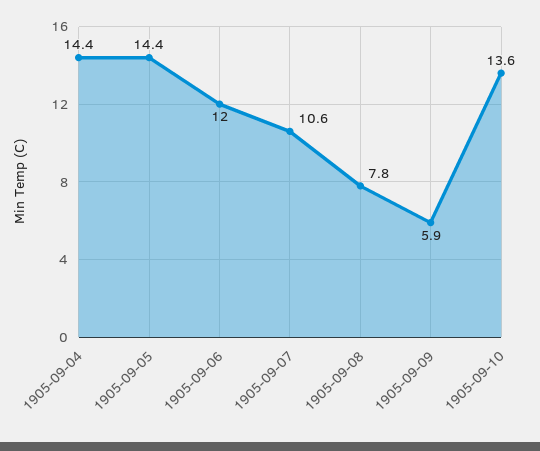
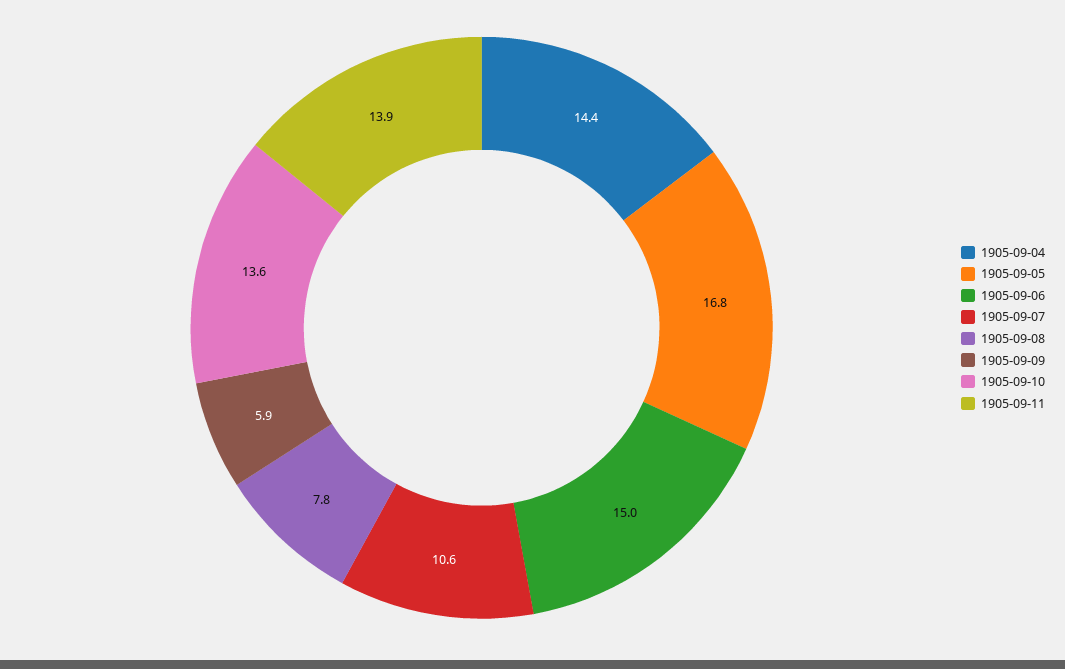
1905-09-05: 14.4 -> 16.8
1905-09-06: 12 -> 15
1905-09-11: none -> 13.9

